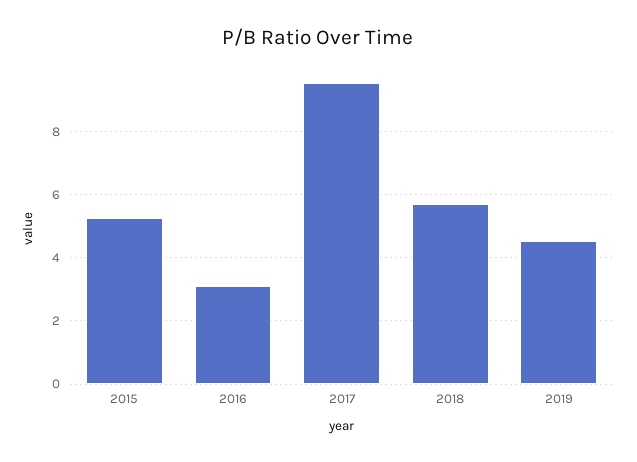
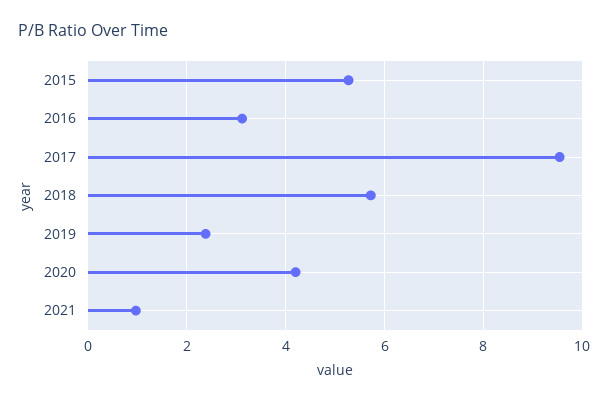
2019: 4.6 -> 2.4
2020: none -> 4.2
2021: none -> 1

